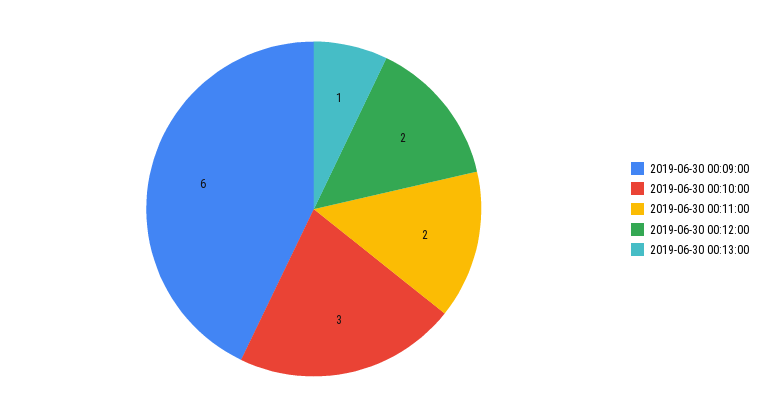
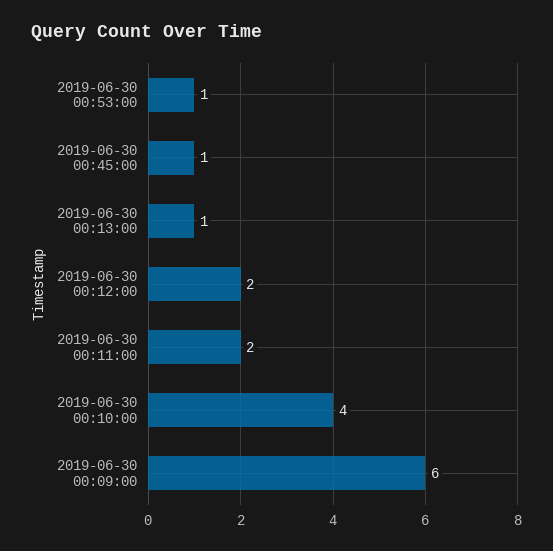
2019-06-30 00:10:00: 3 -> 4
2019-06-30 00:53:00: none -> 1
2019-06-30 00:45:00: none -> 1

